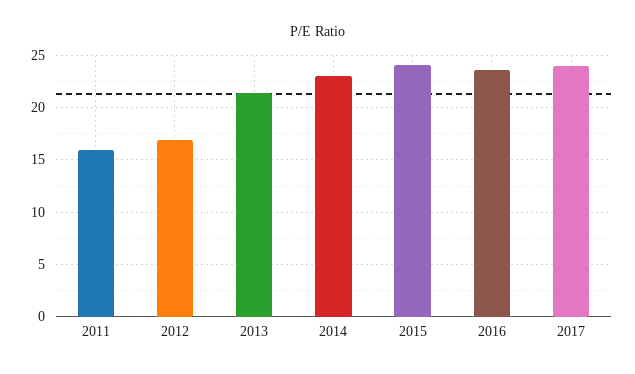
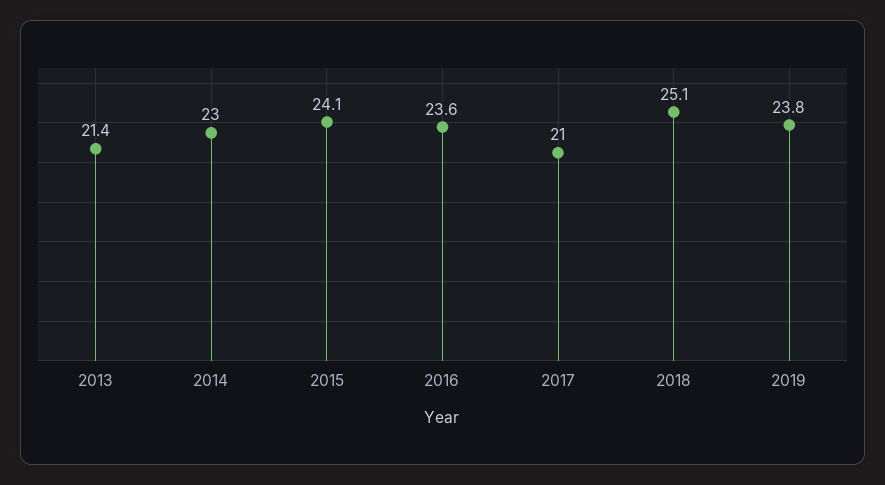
2011: 16 -> none
2012: 17 -> none
2017: 24 -> 21
2018: none -> 25.1
2019: none -> 23.8

